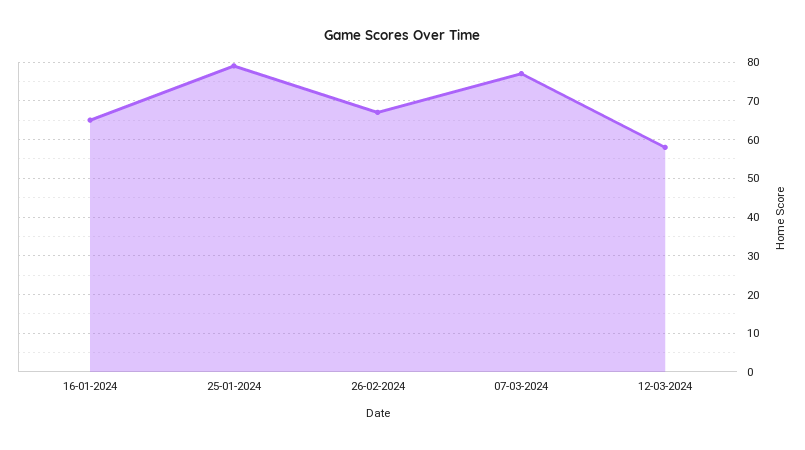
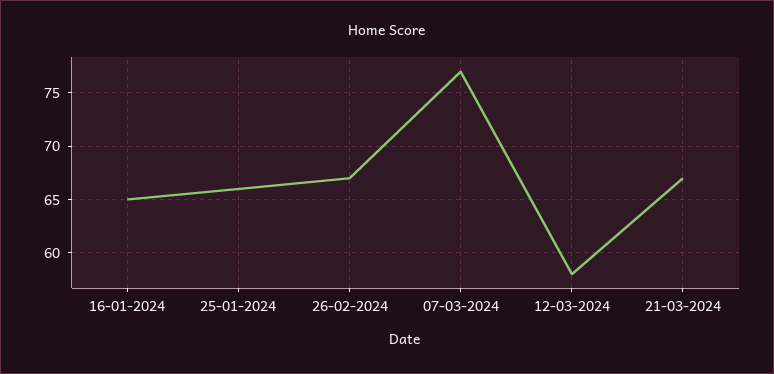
25-01-2024: 80 -> 66
21-03-2024: none -> 67

